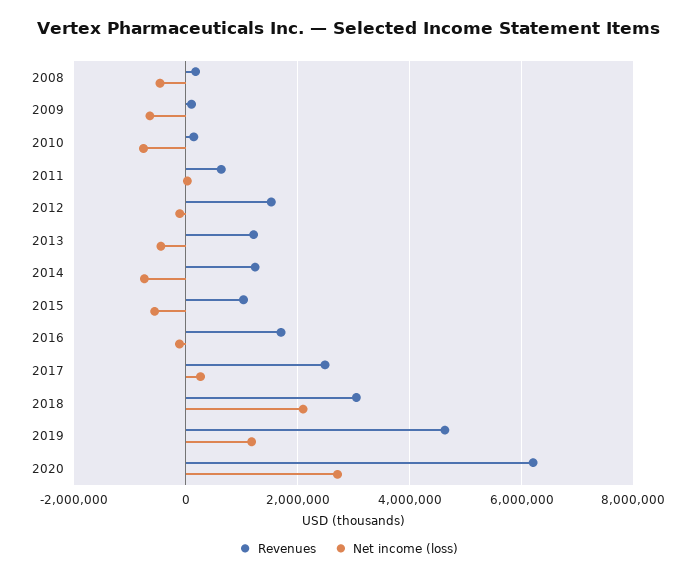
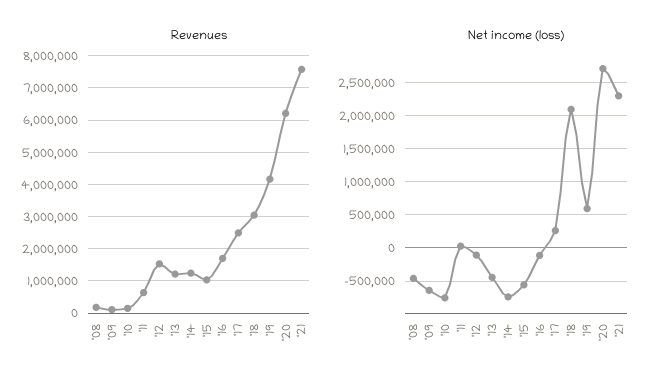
Revenues, 2019: 4600000 -> 4200000
Net income (loss), 2019: 1200000 -> 600000
Revenues, '21: none -> 7600000
Net income (loss), '21: none -> 2300000

